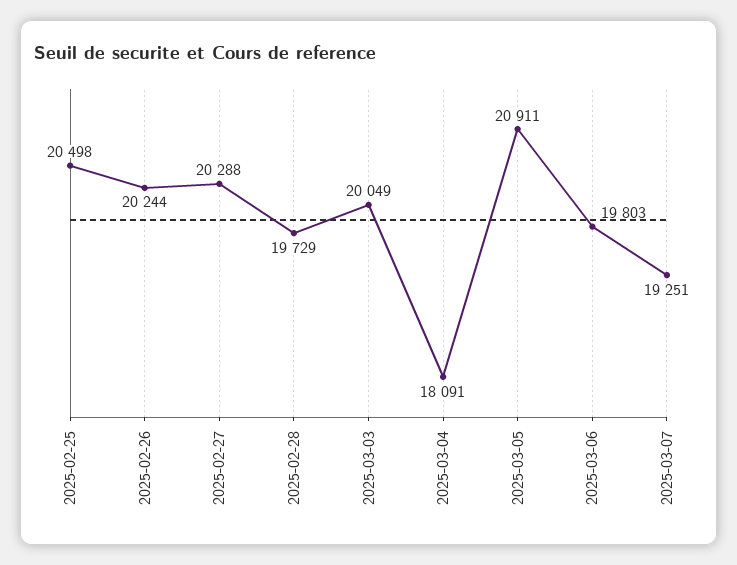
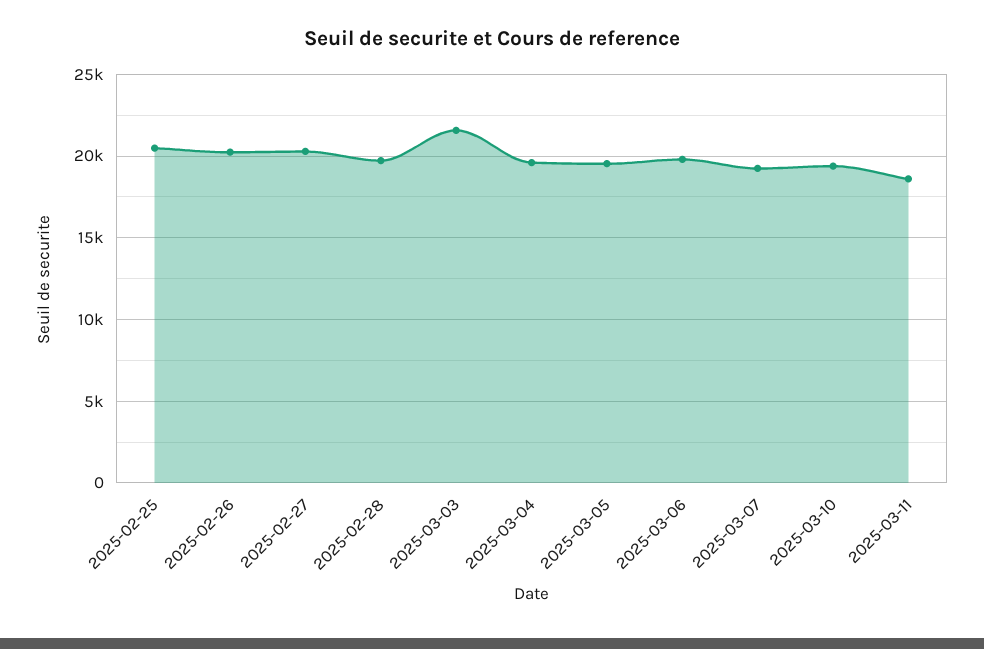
2025-03-03: 20049 -> 21500
2025-03-04: 18091 -> 19500
2025-03-05: 20911 -> 19500
2025-03-10: none -> 19500
2025-03-11: none -> 18500

